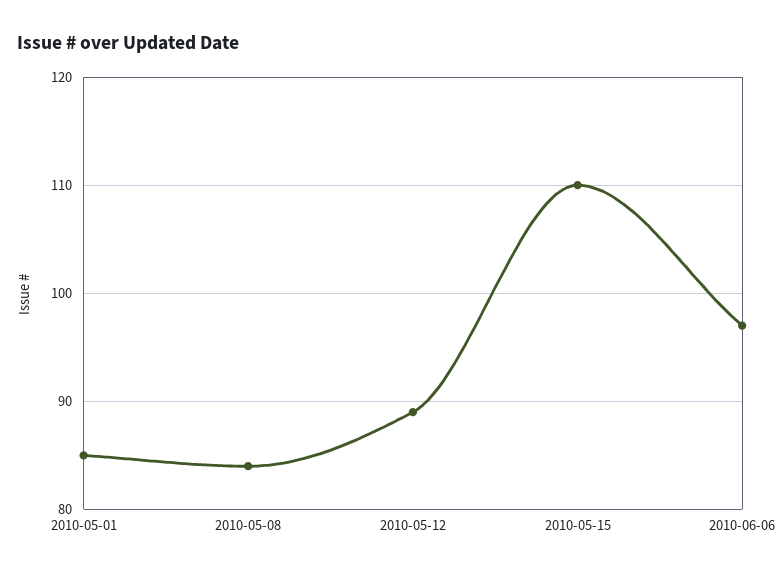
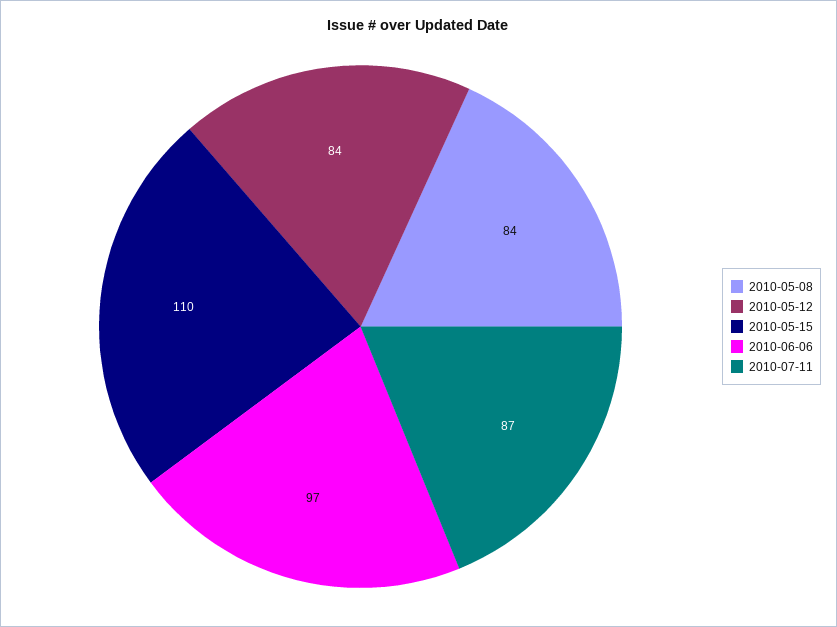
2010-05-01: 85 -> none
2010-05-12: 89 -> 84
2010-07-11: none -> 87

